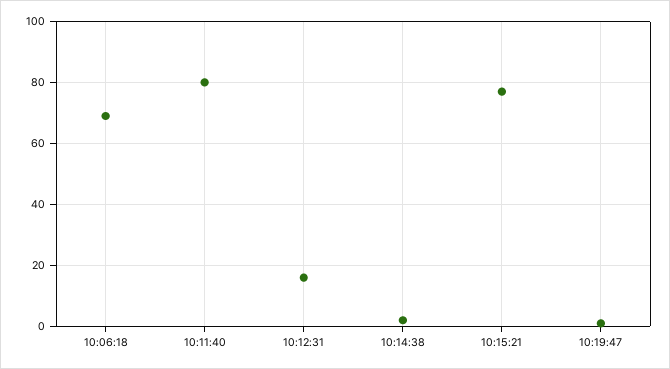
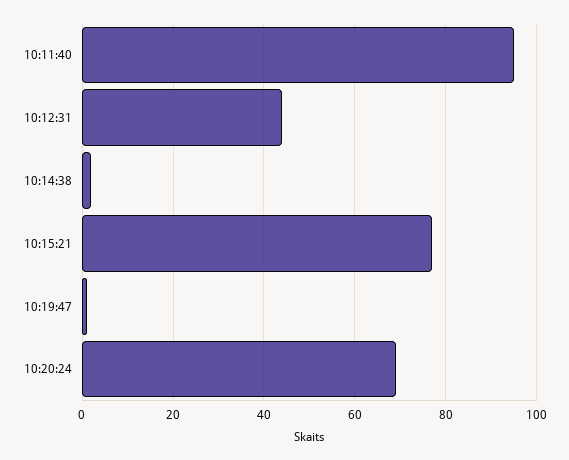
10:06:18: 70 -> none
10:11:40: 80 -> 95
10:12:31: 15 -> 45
10:20:24: none -> 70

